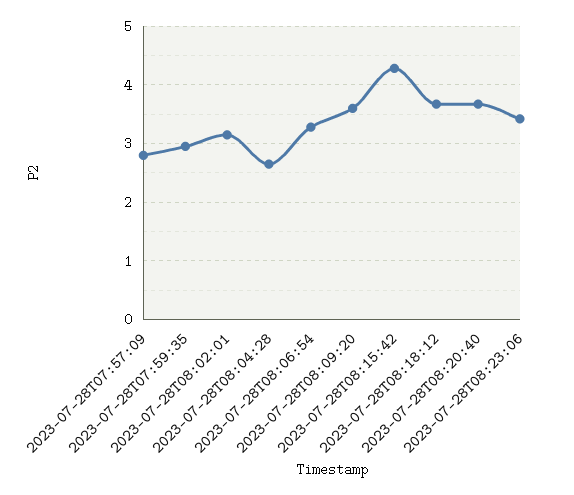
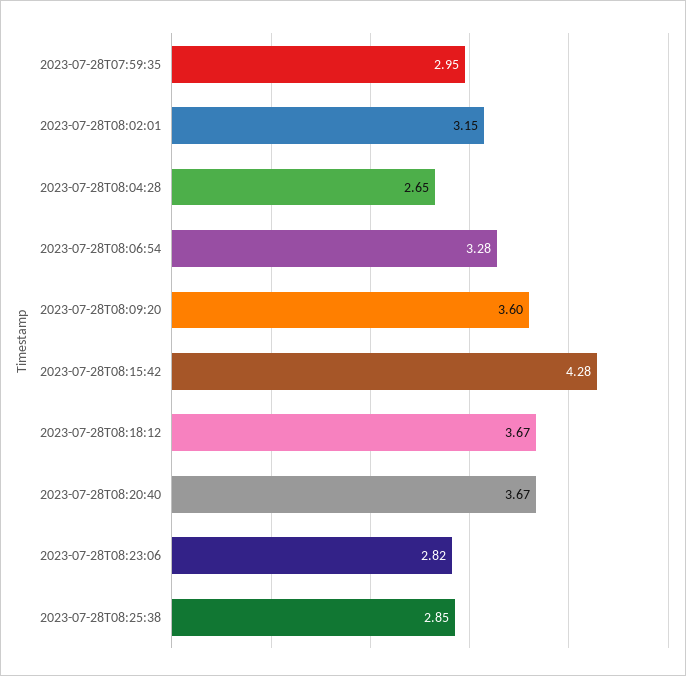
2023-07-28T07:57:09: 2.8 -> none
2023-07-28T08:23:06: 3.4 -> 2.82
2023-07-28T08:25:38: none -> 2.85

